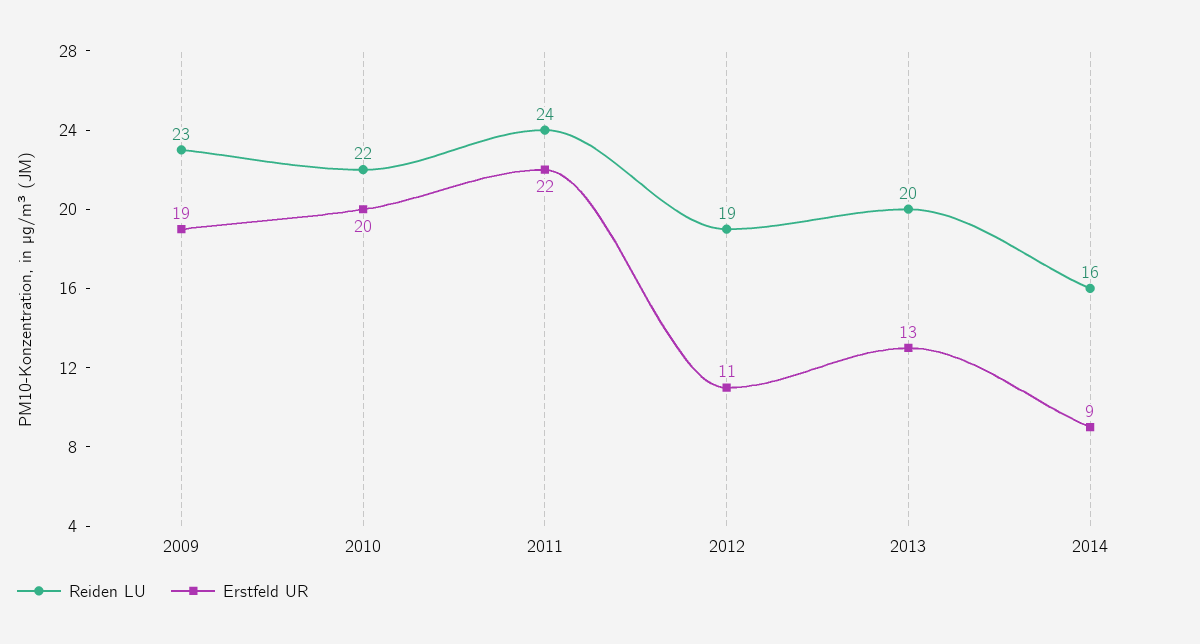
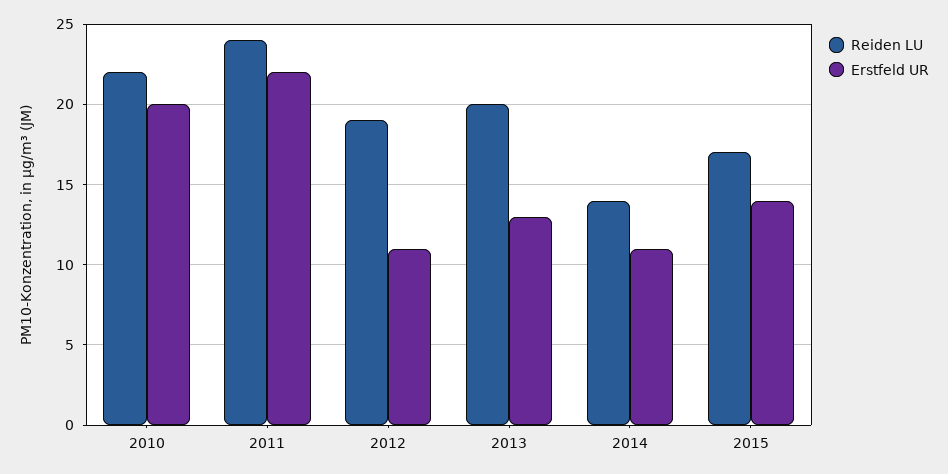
Reiden LU, 2009: 23 -> none
Erstfeld UR, 2009: 19 -> none
Reiden LU, 2014: 16 -> 14
Erstfeld UR, 2014: 9 -> 11
Reiden LU, 2015: none -> 17
Erstfeld UR, 2015: none -> 14

